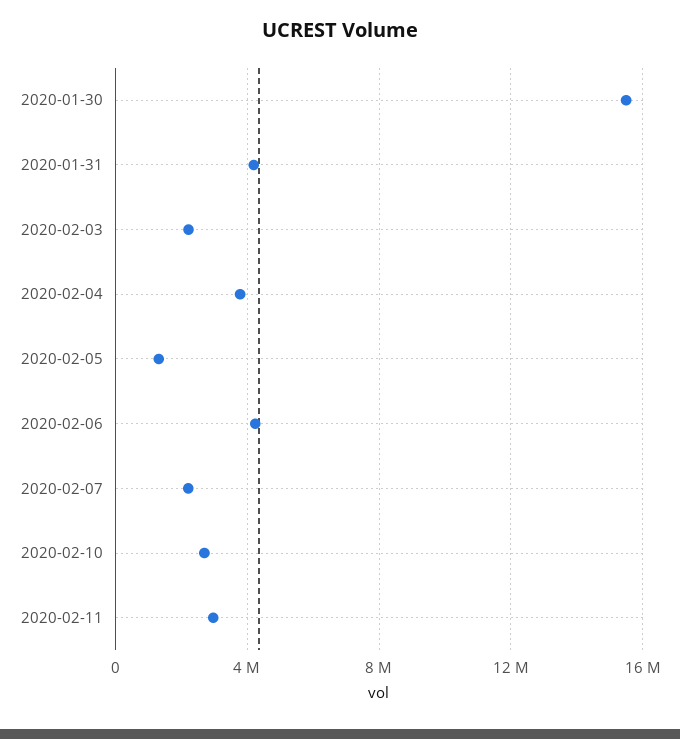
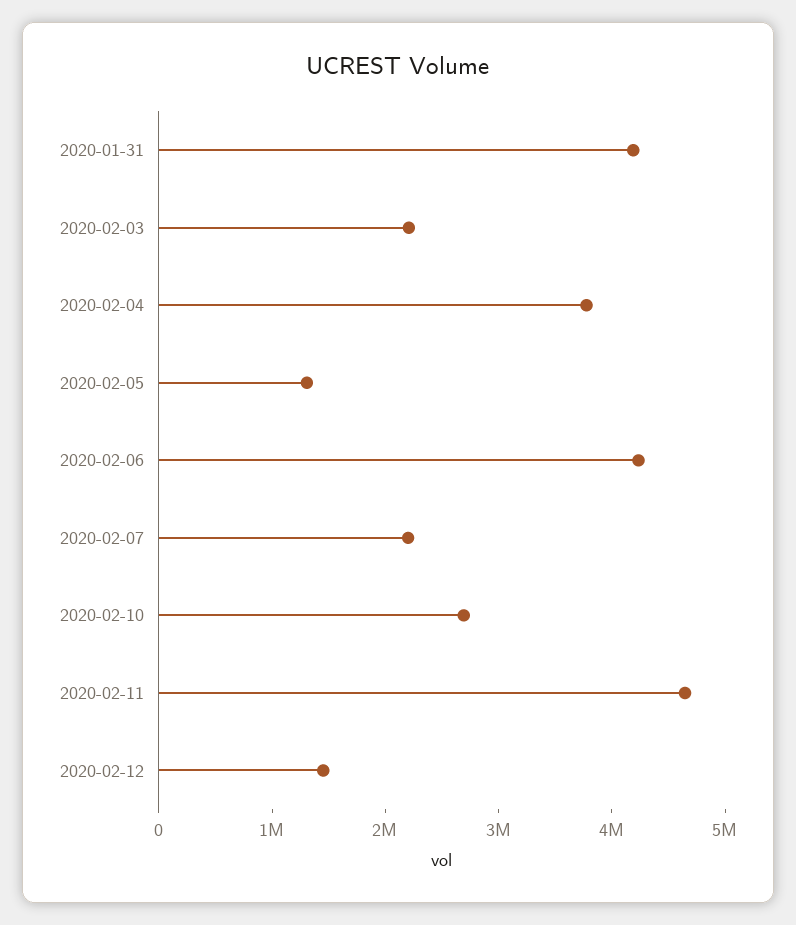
2020-01-30: 15500000 -> none
2020-02-11: 3000000 -> 4600000
2020-02-12: none -> 1400000

